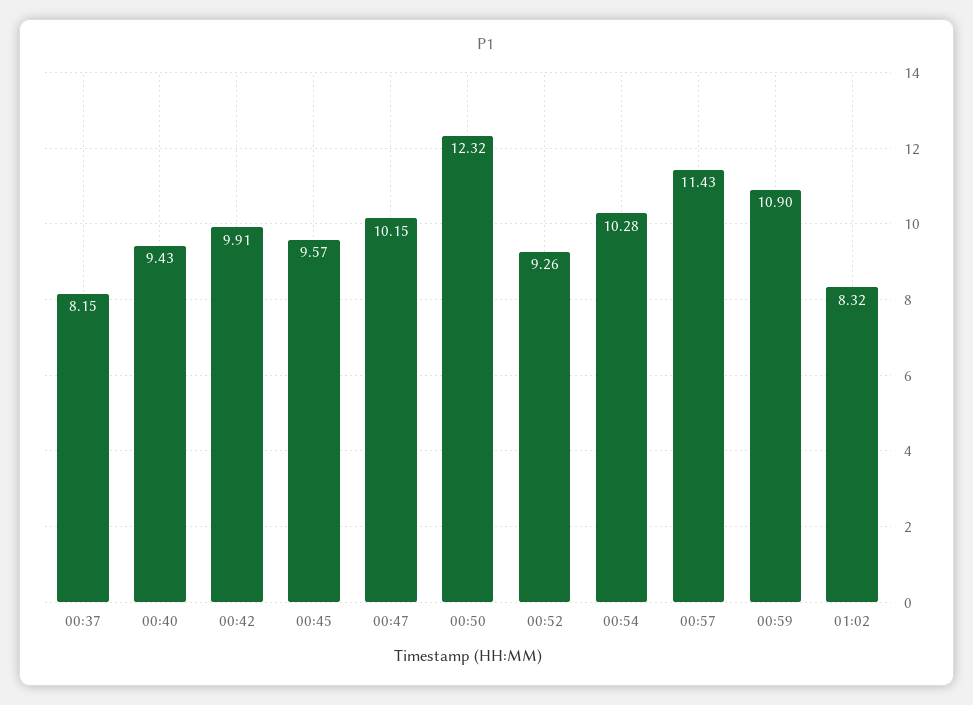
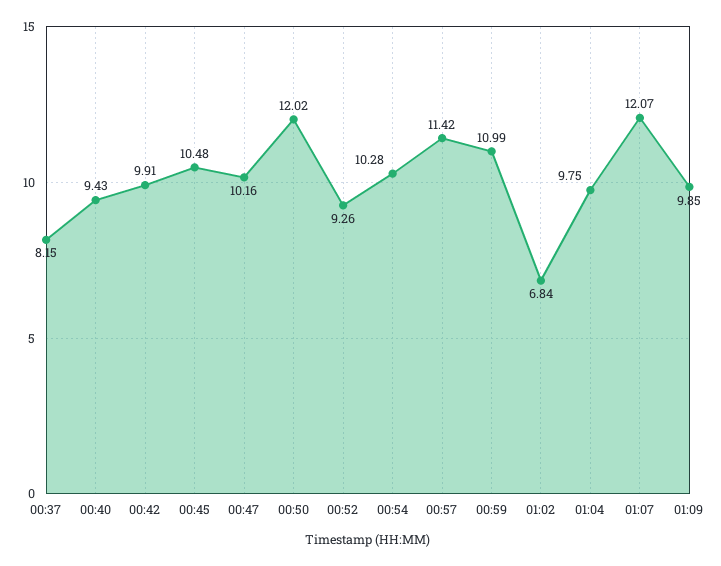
00:45: 9.57 -> 10.48
00:47: 10.15 -> 10.16
00:50: 12.32 -> 12.02
00:57: 11.43 -> 11.42
00:59: 10.9 -> 10.99
01:02: 8.32 -> 6.84
01:04: none -> 9.75
01:07: none -> 12.07
01:09: none -> 9.85

